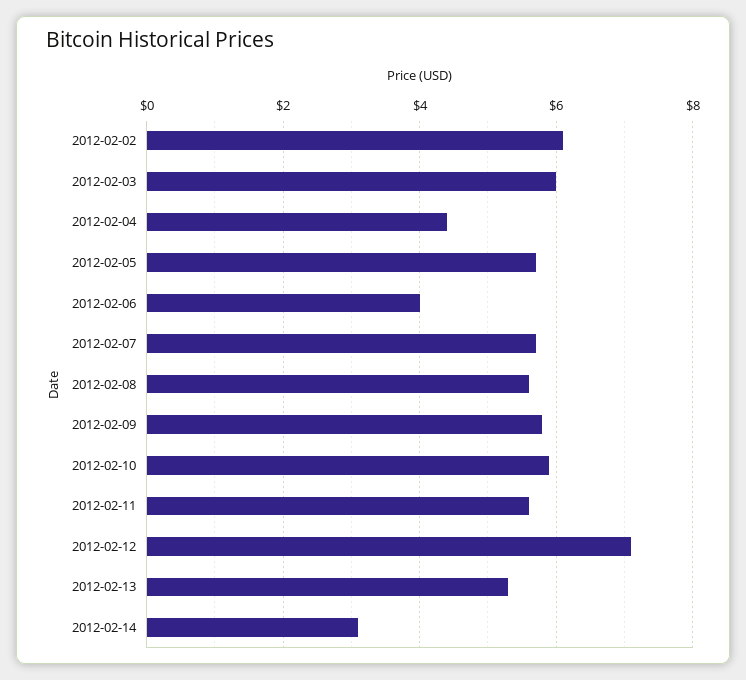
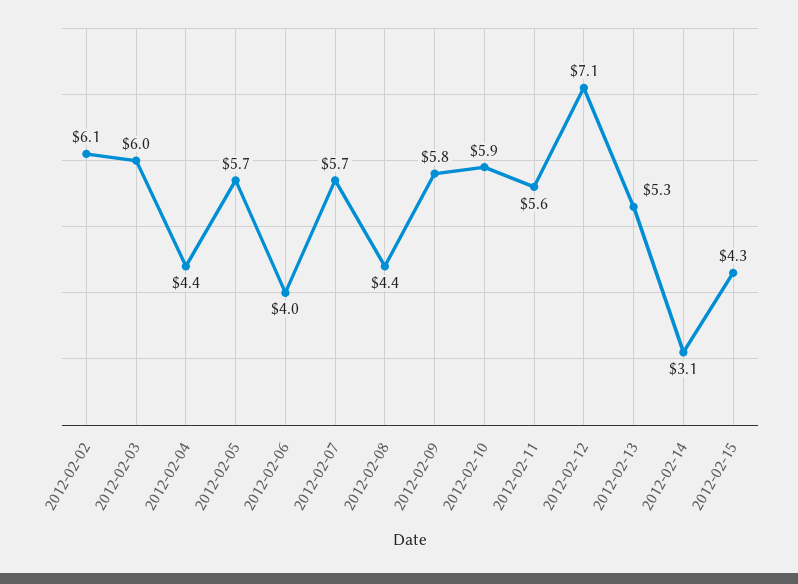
2012-02-08: 5.5 -> 4.4
2012-02-15: none -> 4.3

